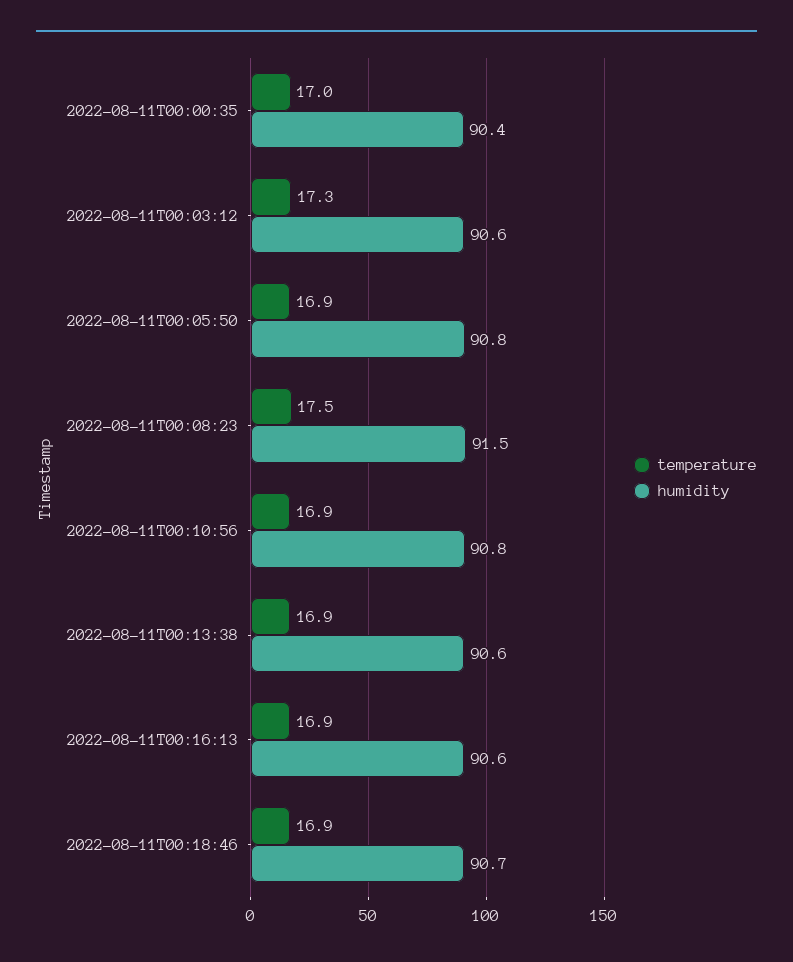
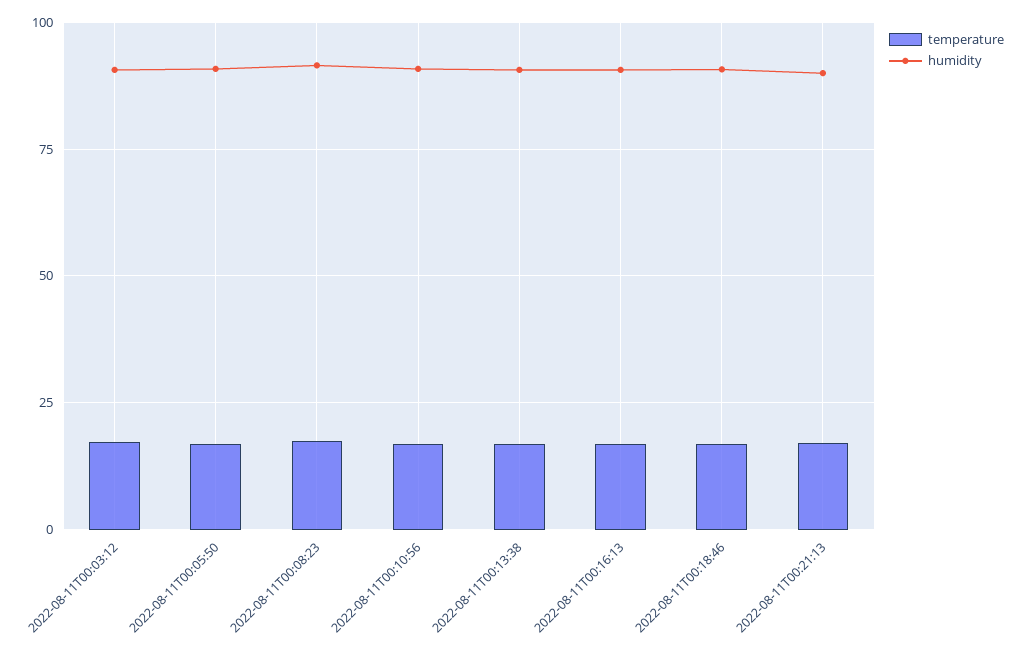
temperature, 2022-08-11T00:00:35: 17 -> none
humidity, 2022-08-11T00:00:35: 90.4 -> none
temperature, 2022-08-11T00:21:13: none -> 17.5
humidity, 2022-08-11T00:21:13: none -> 90

